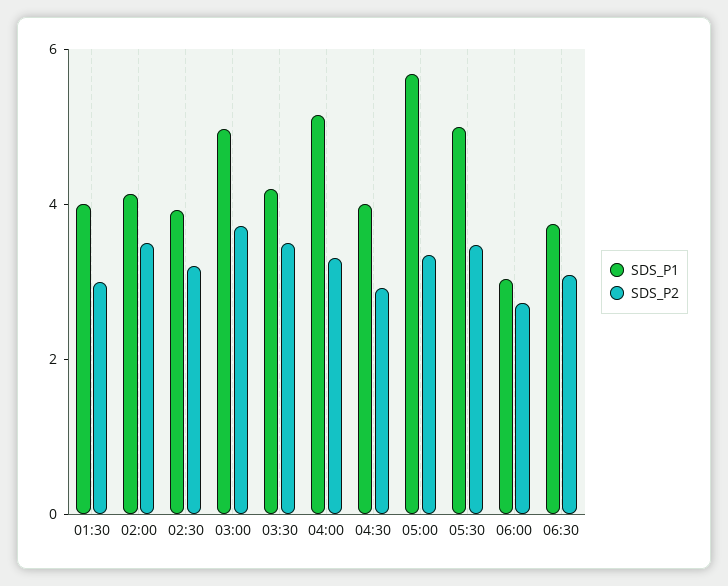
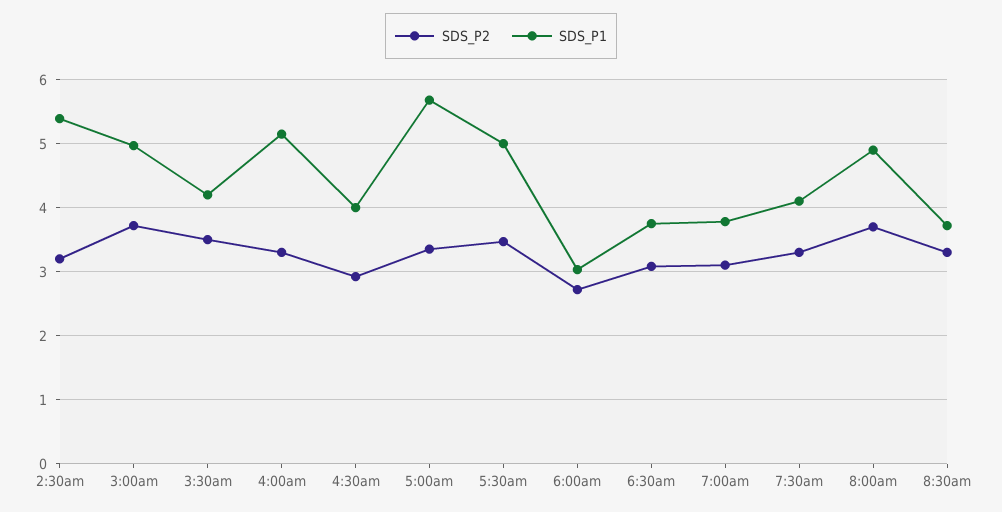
SDS_P1, 01:30: 4 -> none
SDS_P2, 01:30: 3 -> none
SDS_P1, 02:00: 4 -> none
SDS_P2, 02:00: 3.5 -> none
SDS_P1, 02:30: 4 -> 5.4
SDS_P2, 7:00am: none -> 3.1
SDS_P1, 7:00am: none -> 3.8
SDS_P2, 7:30am: none -> 3.3
SDS_P1, 7:30am: none -> 4.1
SDS_P2, 8:00am: none -> 3.7
SDS_P1, 8:00am: none -> 4.9
SDS_P2, 8:30am: none -> 3.3
SDS_P1, 8:30am: none -> 3.7

